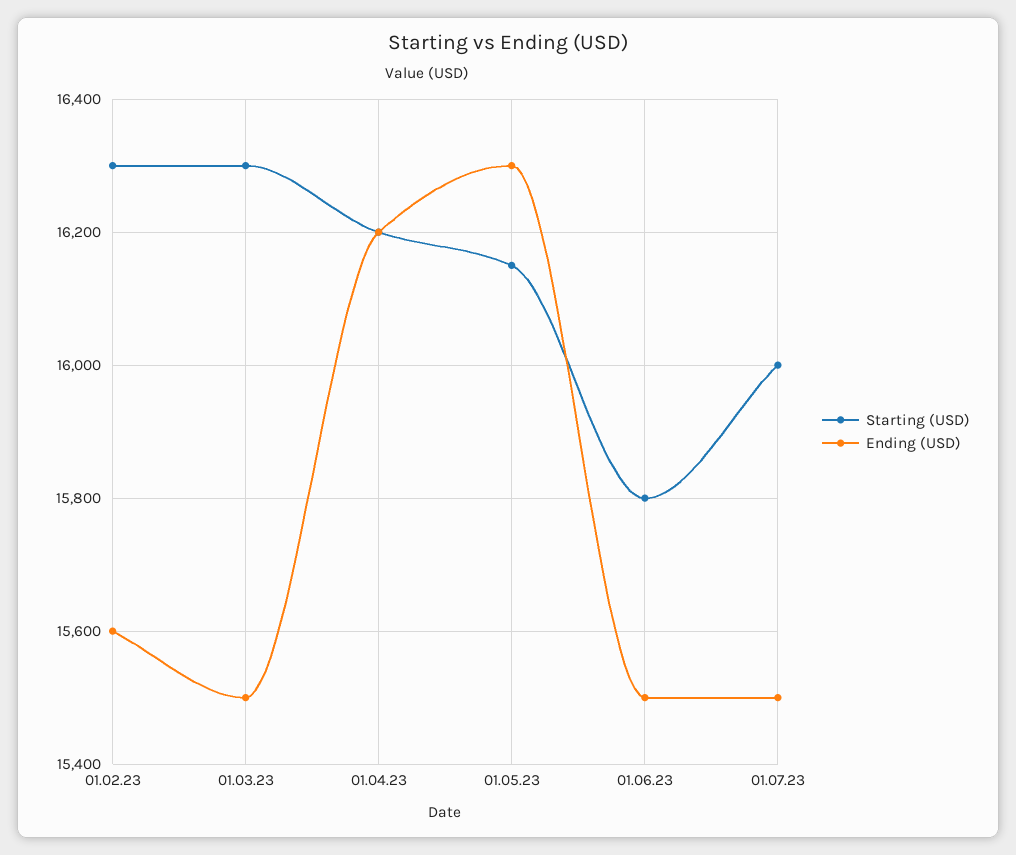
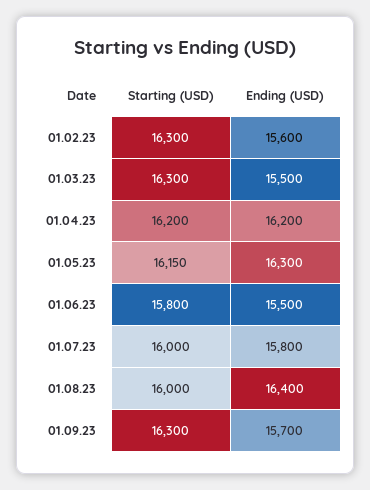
Ending (USD), 01.07.23: 15500 -> 15800
Starting (USD), 01.08.23: none -> 16000
Ending (USD), 01.08.23: none -> 16400
Starting (USD), 01.09.23: none -> 16300
Ending (USD), 01.09.23: none -> 15700

